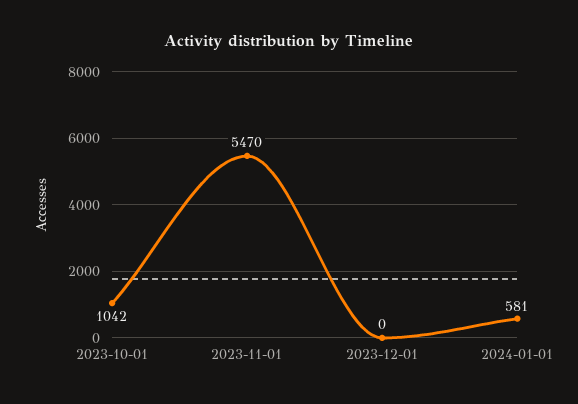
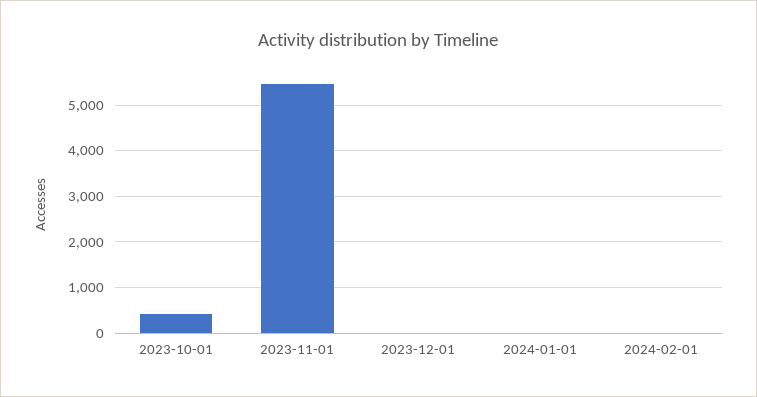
2023-10-01: 1042 -> 400
2024-01-01: 581 -> 0
2024-02-01: none -> 0

